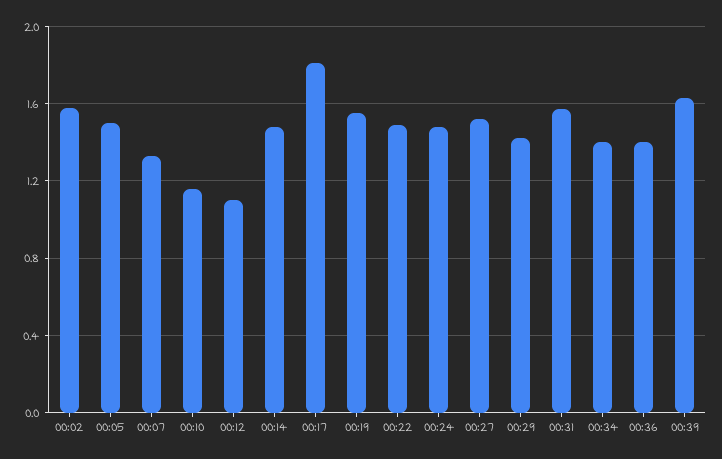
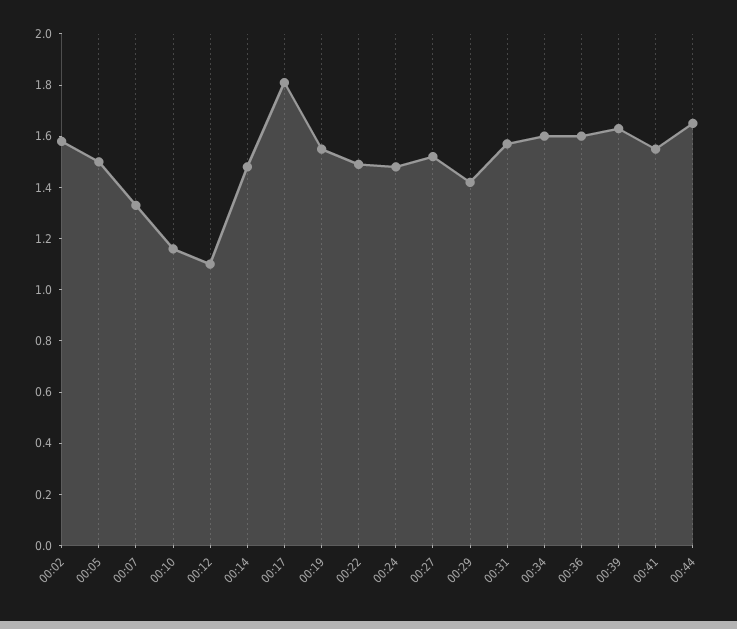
00:34: 1.4 -> 1.6
00:36: 1.4 -> 1.6
00:41: none -> 1.55
00:44: none -> 1.65

